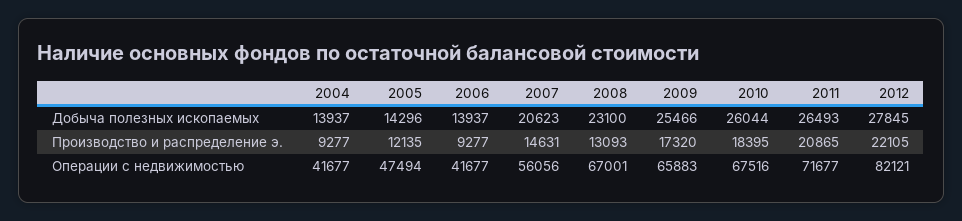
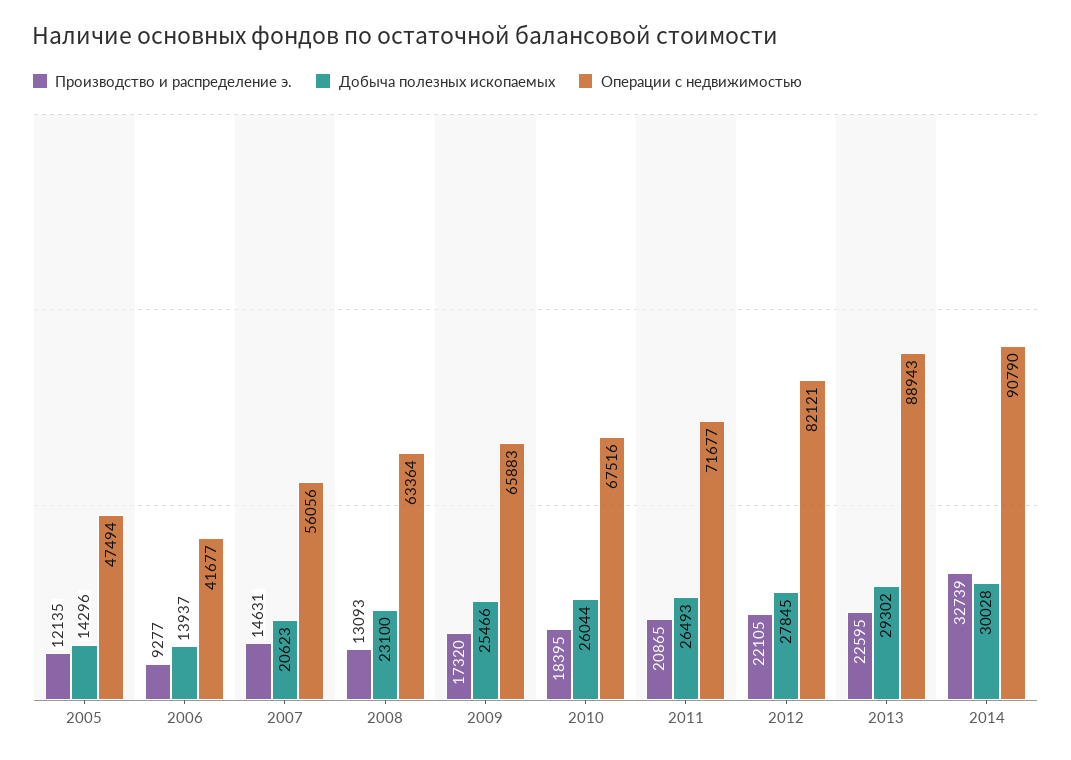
Добыча полезных ископаемых, 2004: 13937 -> none
Производство и распределение э., 2004: 9277 -> none
Операции с недвижимостью, 2004: 41677 -> none
Операции с недвижимостью, 2008: 67001 -> 63364
Производство и распределение э., 2013: none -> 22595
Добыча полезных ископаемых, 2013: none -> 29302
Операции с недвижимостью, 2013: none -> 88943
Производство и распределение э., 2014: none -> 32739
Добыча полезных ископаемых, 2014: none -> 30028
Операции с недвижимостью, 2014: none -> 90790

